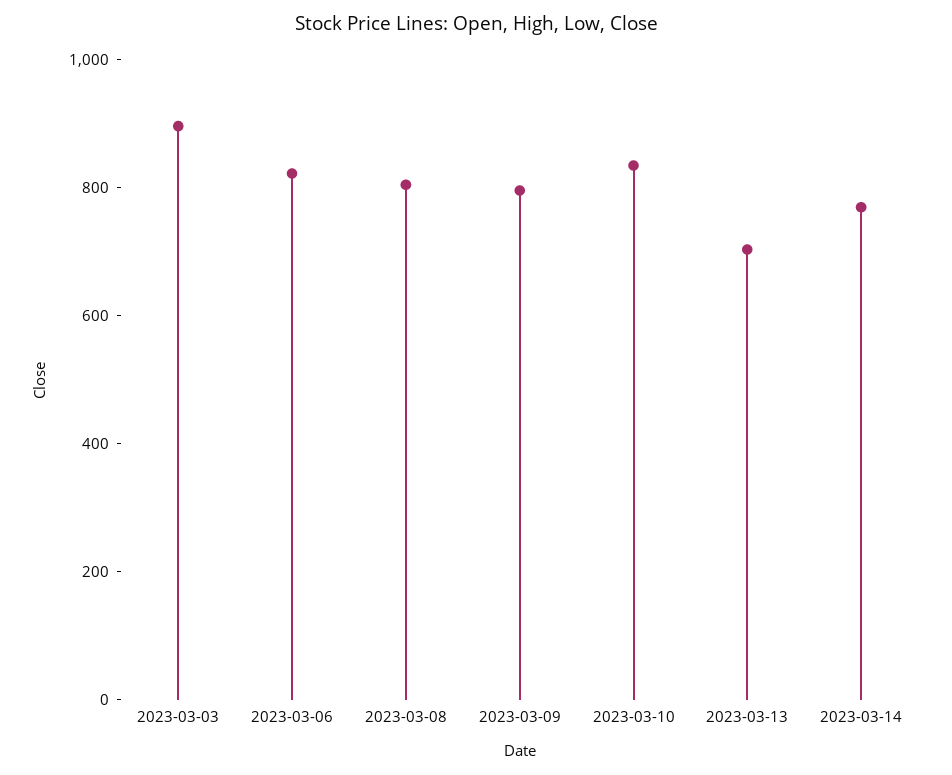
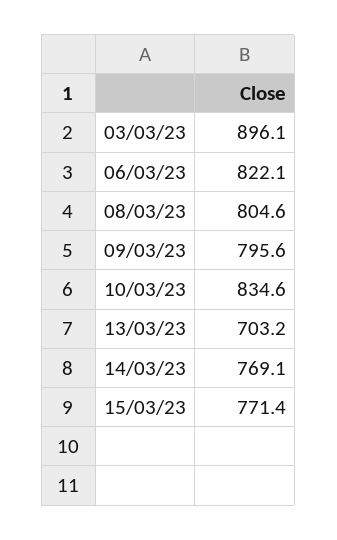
15/03/23: none -> 771.4

